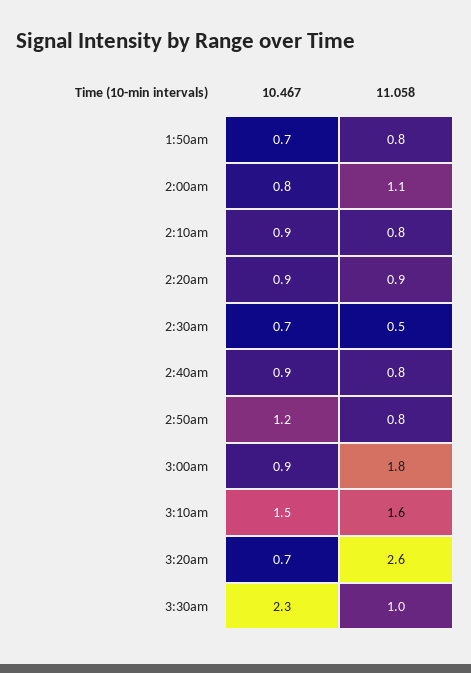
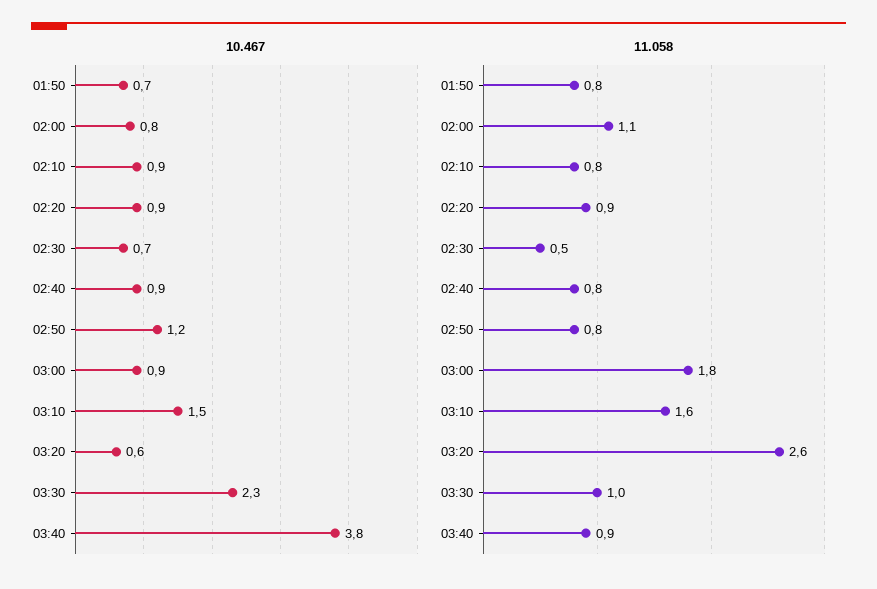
10.467, 3:20am: 0.7 -> 0.6
10.467, 03:40: none -> 3.8
11.058, 03:40: none -> 0.9

